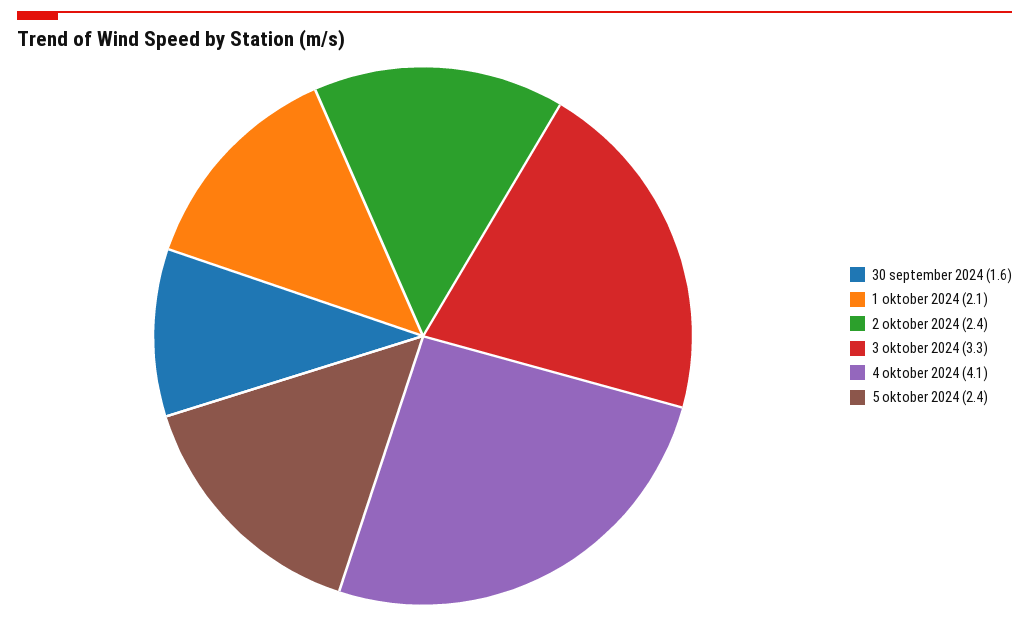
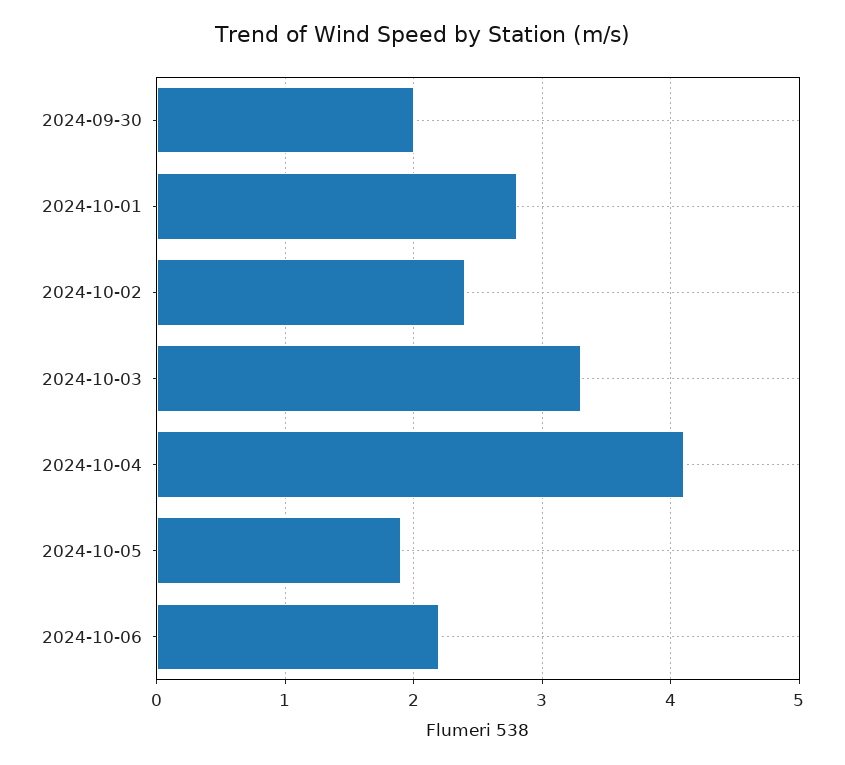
30 september 2024: 1.6 -> 2
1 oktober 2024: 2.1 -> 2.8
5 oktober 2024: 2.4 -> 1.9
2024-10-06: none -> 2.2

